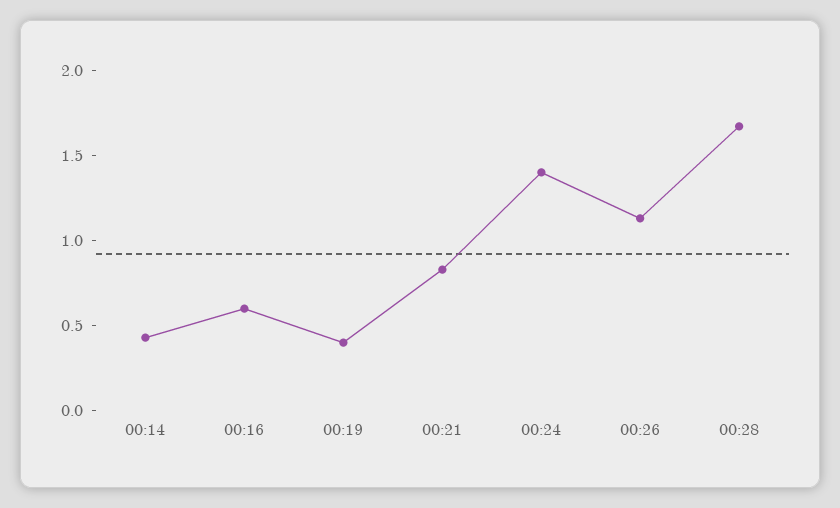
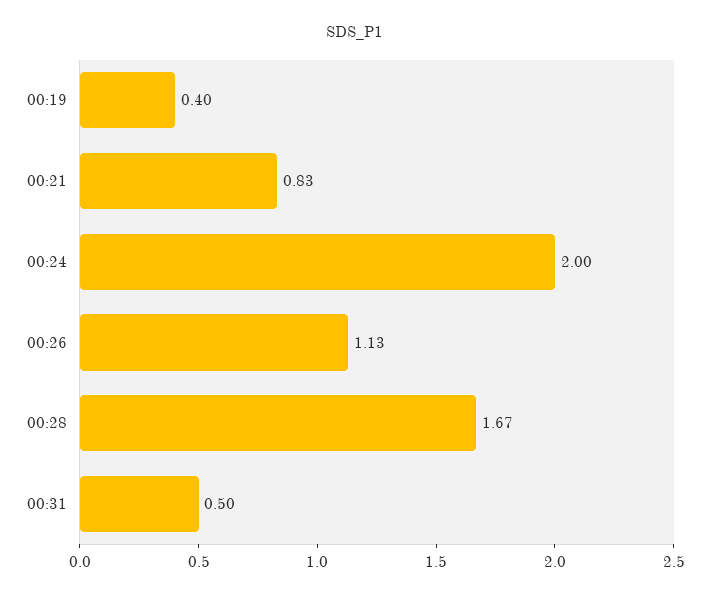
00:14: 0.4 -> none
00:16: 0.6 -> none
00:24: 1.4 -> 2
00:31: none -> 0.5

